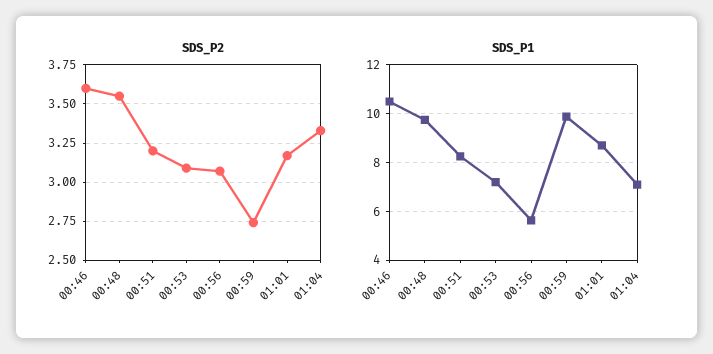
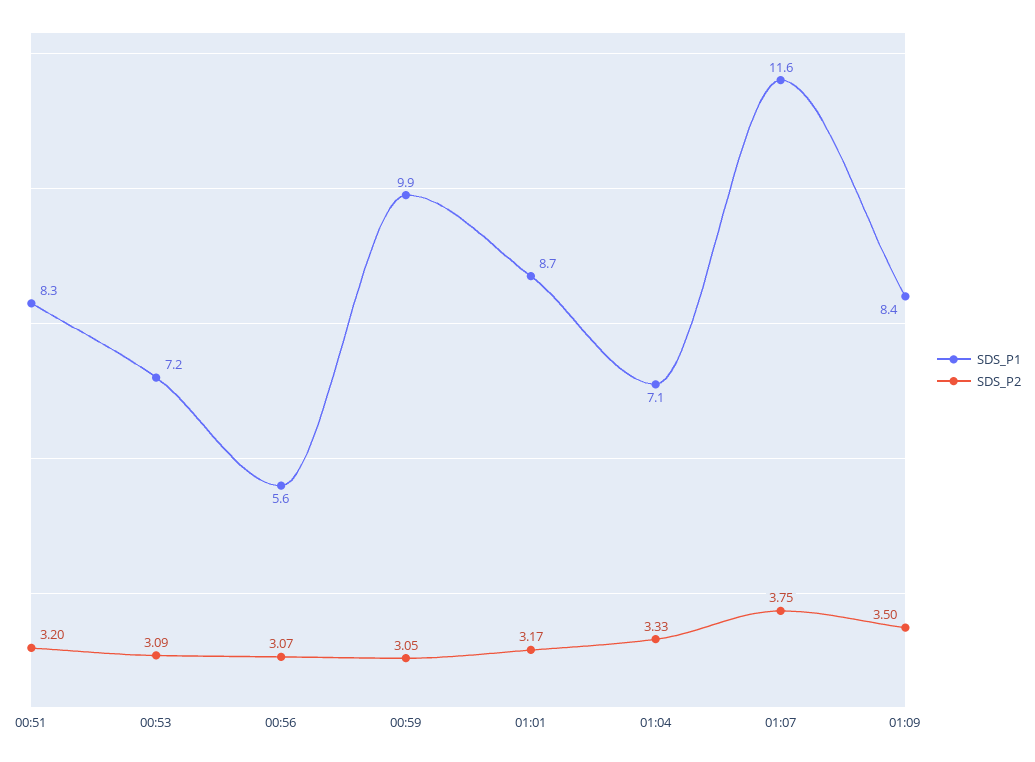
SDS_P2, 00:46: 3.6 -> none
SDS_P2, 00:48: 3.55 -> none
SDS_P2, 00:59: 2.75 -> 3.05
SDS_P1, 00:46: 10.5 -> none
SDS_P1, 00:48: 9.75 -> none
SDS_P1, 01:07: none -> 11.6
SDS_P2, 01:07: none -> 3.75
SDS_P1, 01:09: none -> 8.4
SDS_P2, 01:09: none -> 3.5

